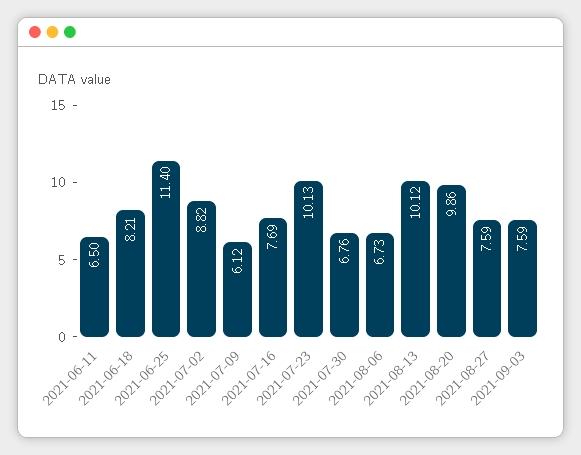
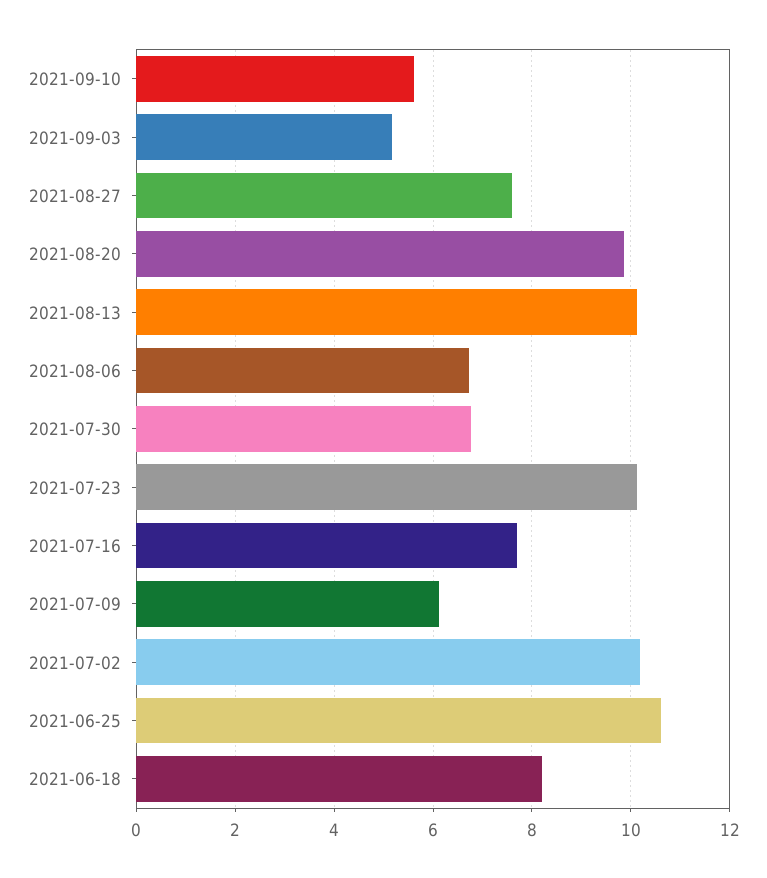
2021-06-11: 6.5 -> none
2021-06-25: 11.4 -> 10.6
2021-07-02: 8.82 -> 10.2
2021-09-03: 7.59 -> 5.2
2021-09-10: none -> 5.6

